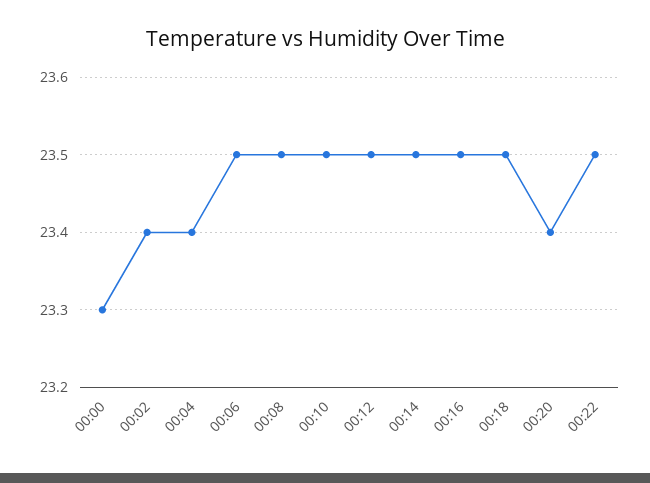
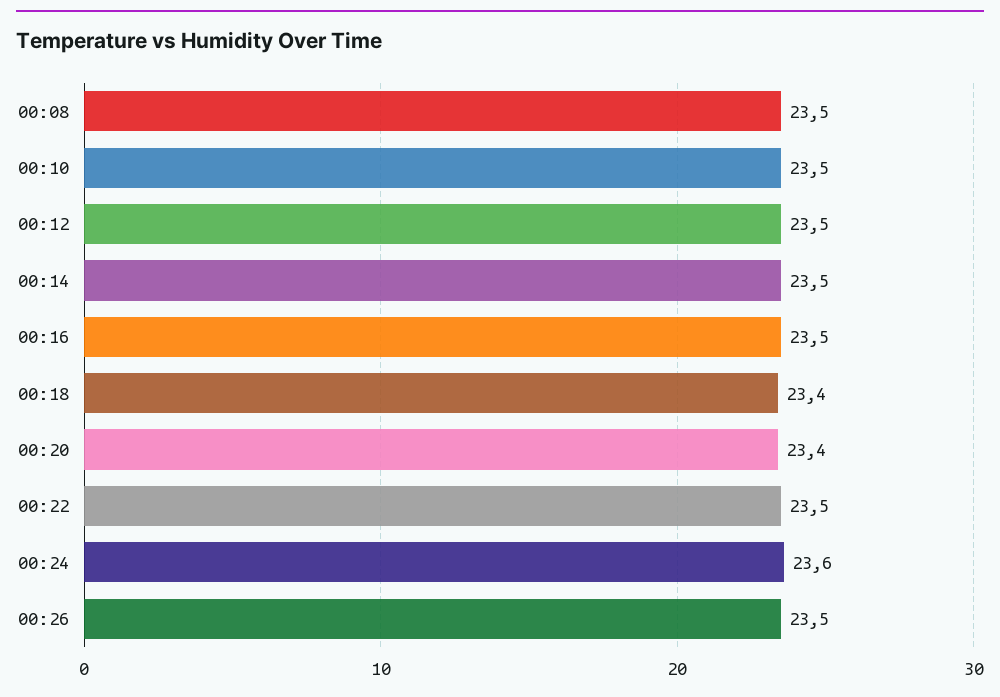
00:00: 23.3 -> none
00:02: 23.4 -> none
00:04: 23.4 -> none
00:06: 23.5 -> none
00:18: 23.5 -> 23.4
00:24: none -> 23.6
00:26: none -> 23.5

